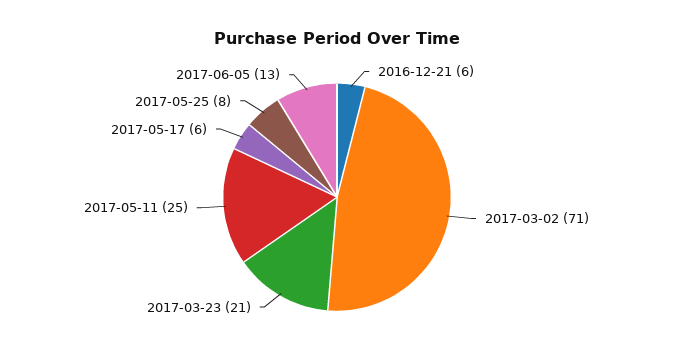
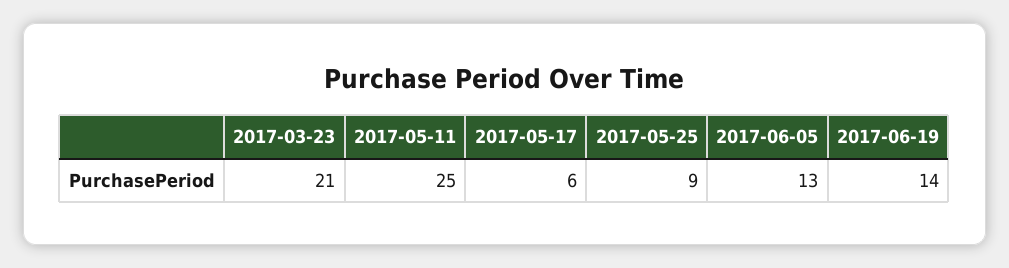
2016-12-21: 6 -> none
2017-03-02: 71 -> none
2017-05-25: 8 -> 9
2017-06-19: none -> 14

